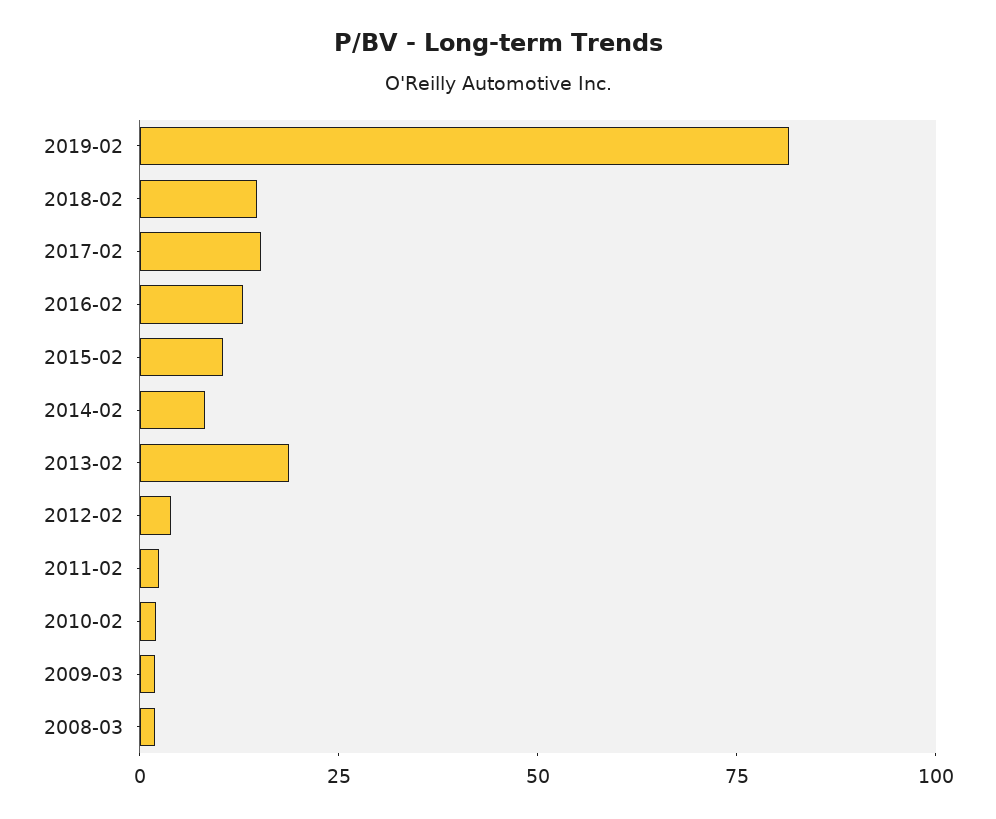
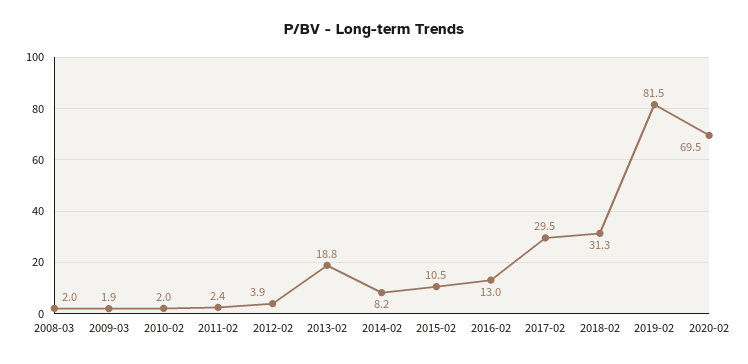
2018-02: 15 -> 31.3
2017-02: 15 -> 29.5
2020-02: none -> 69.5

